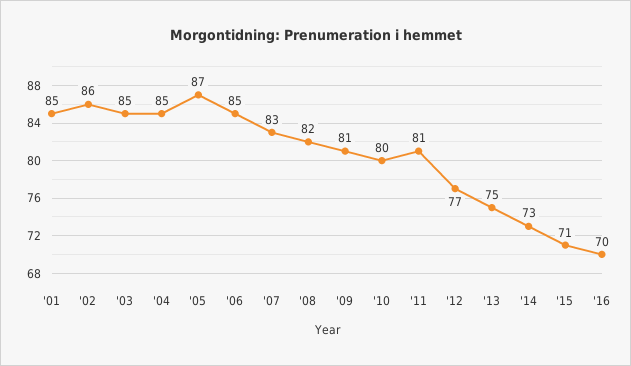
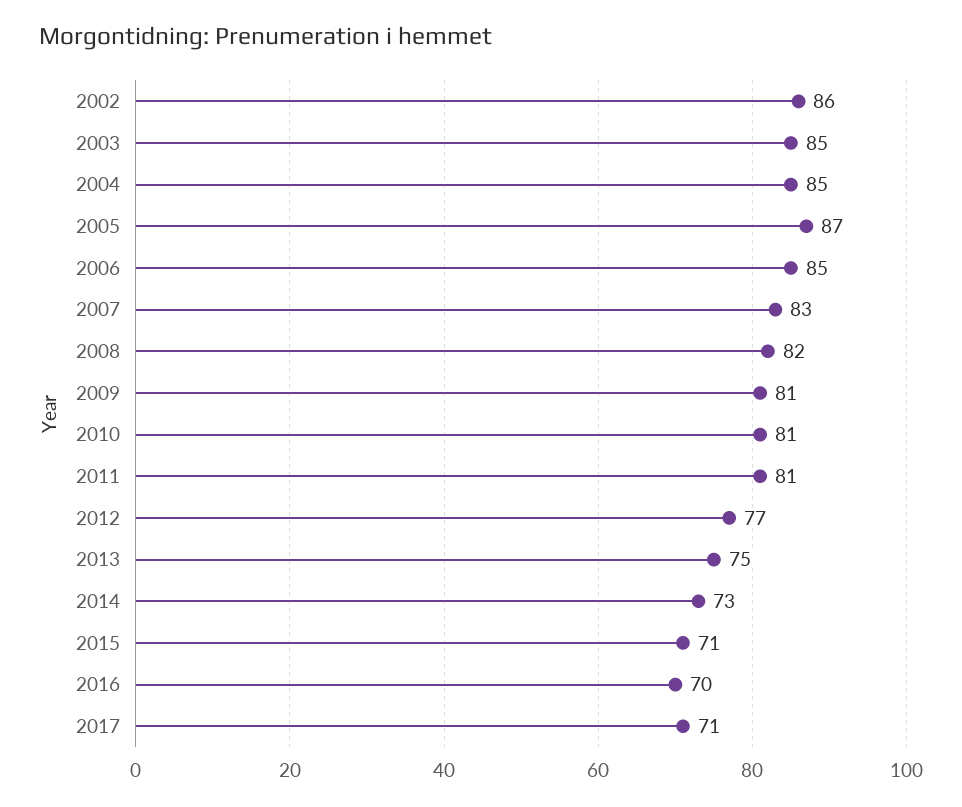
'01: 85 -> none
'10: 80 -> 81
2017: none -> 71

